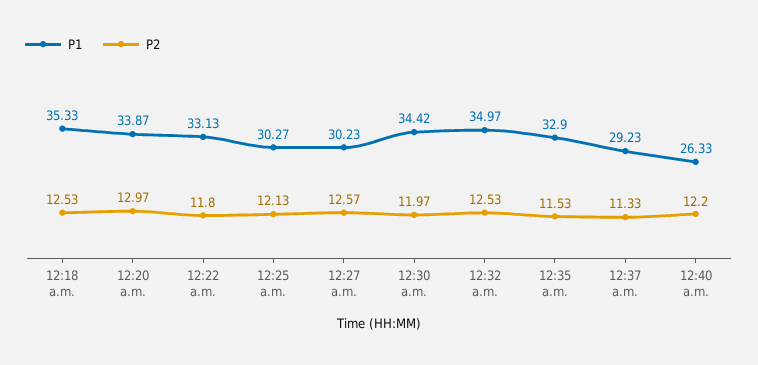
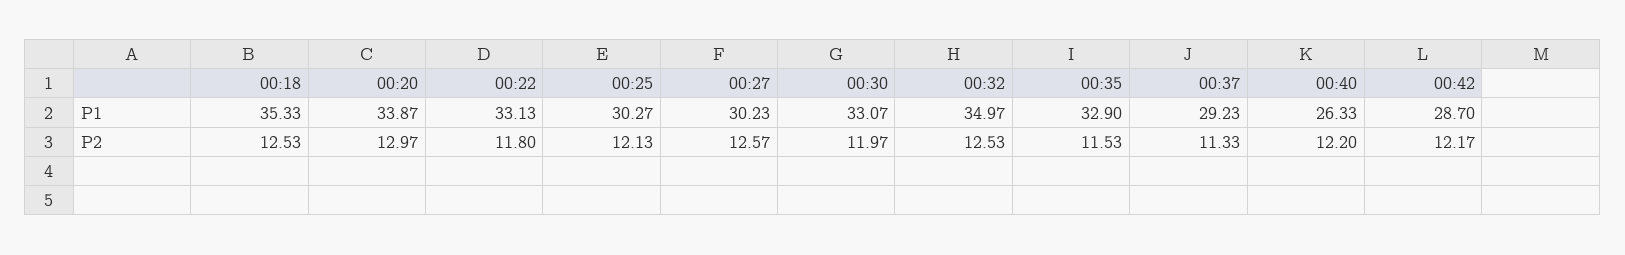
P1, 12:30 a.m.: 34.42 -> 33.07
P1, 00:42: none -> 28.7
P2, 00:42: none -> 12.17

